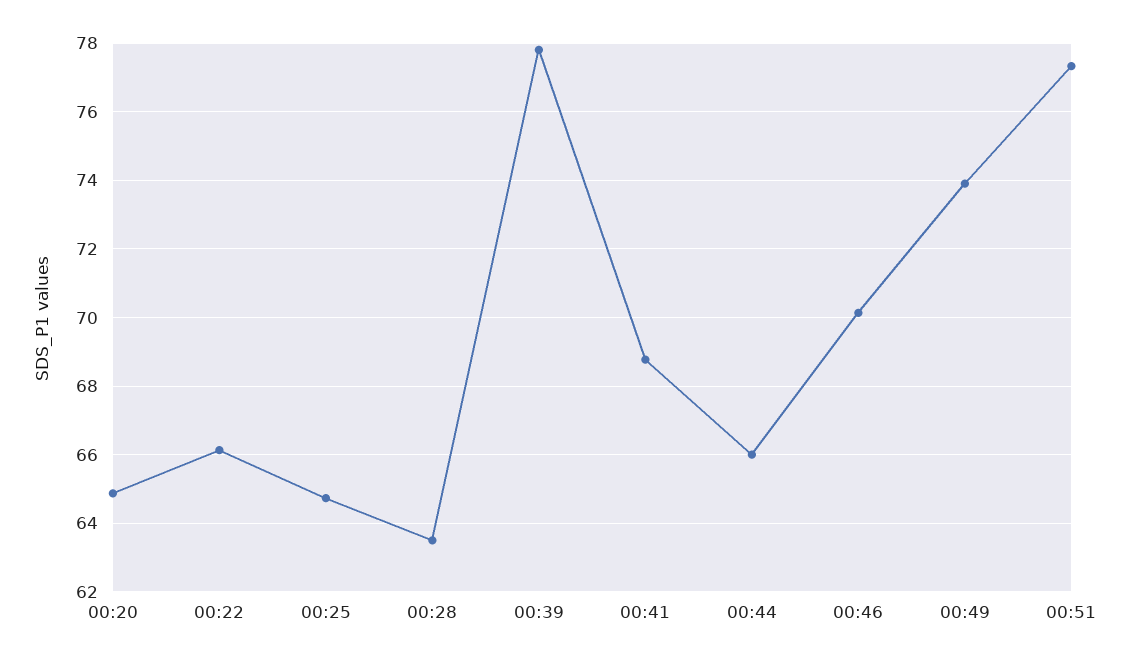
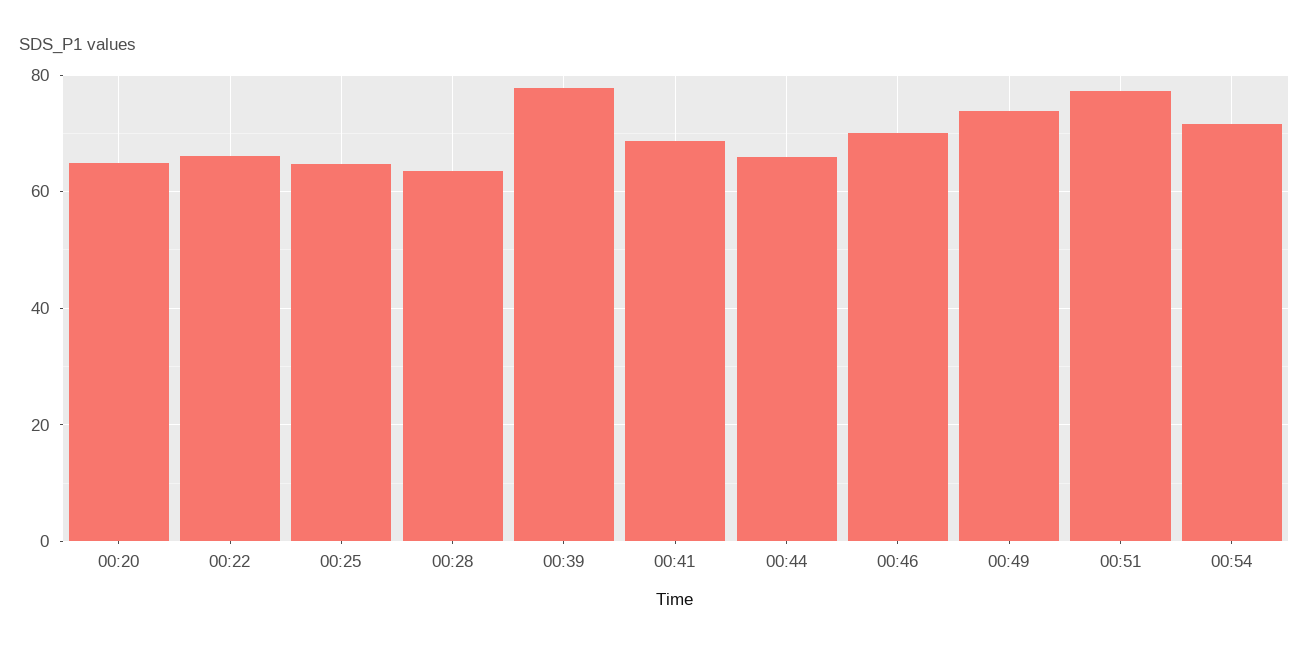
00:54: none -> 72

